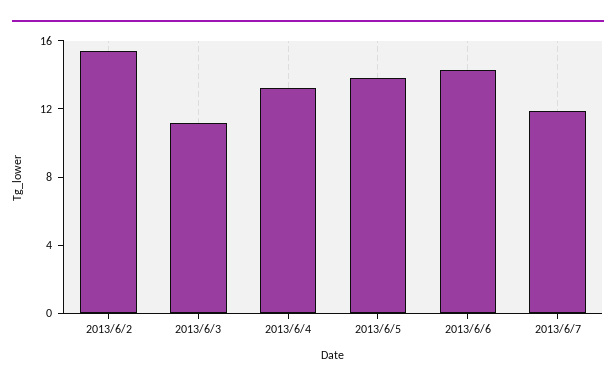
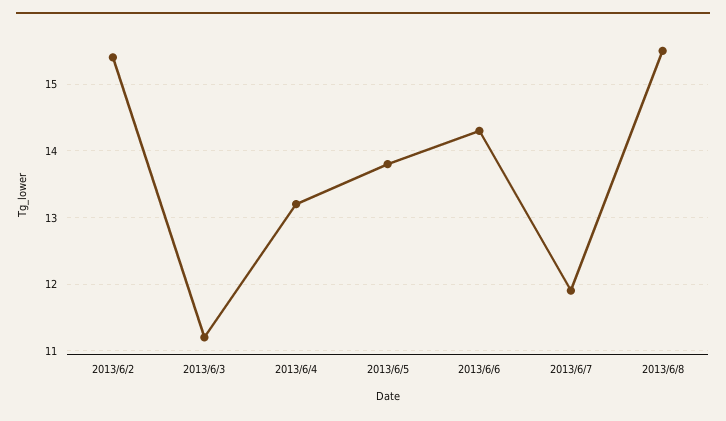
2013/6/8: none -> 15.5

